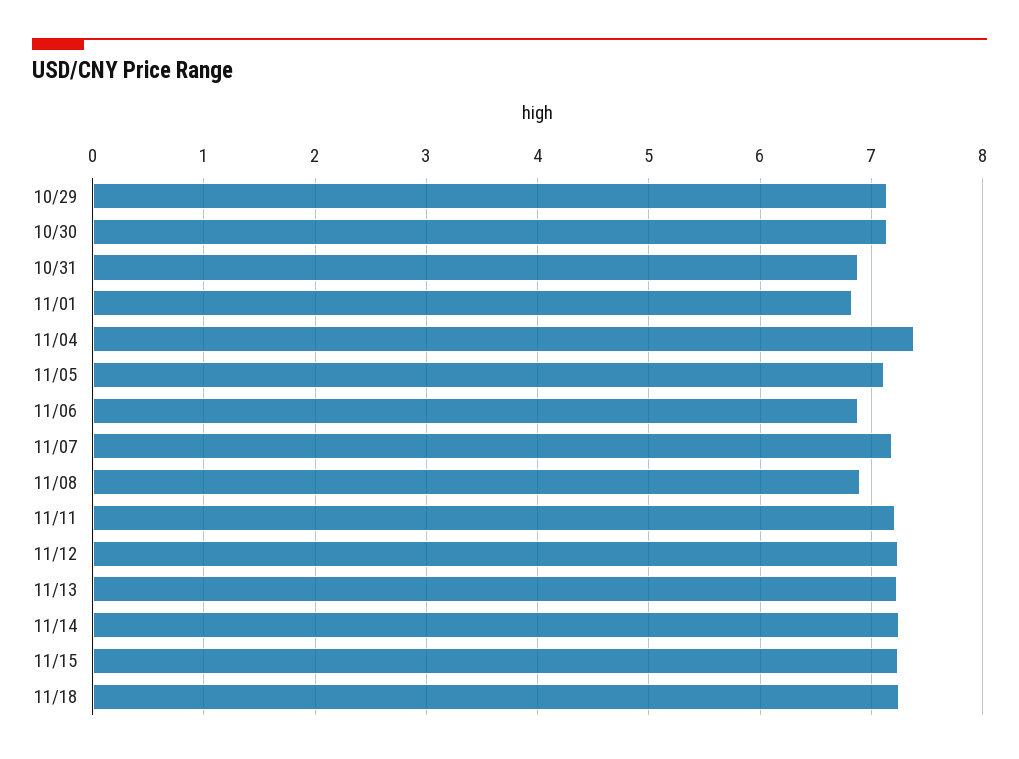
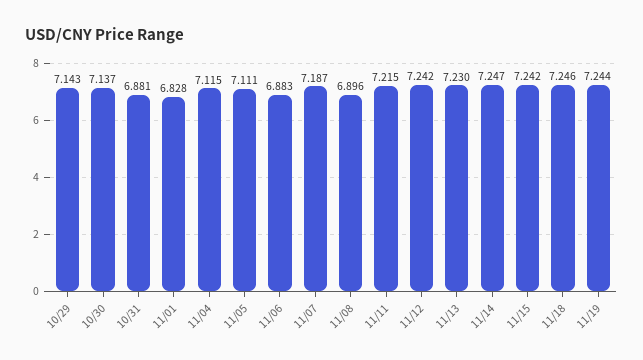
11/04: 7.4 -> 7.115
11/19: none -> 7.244

